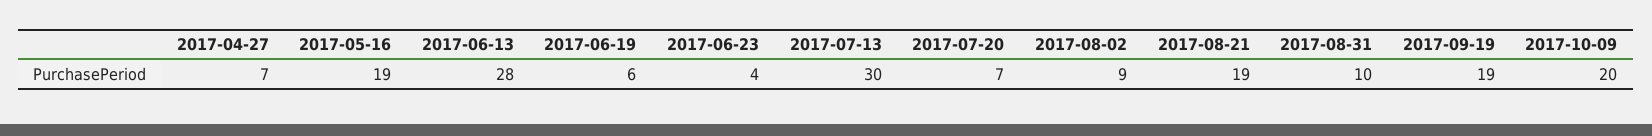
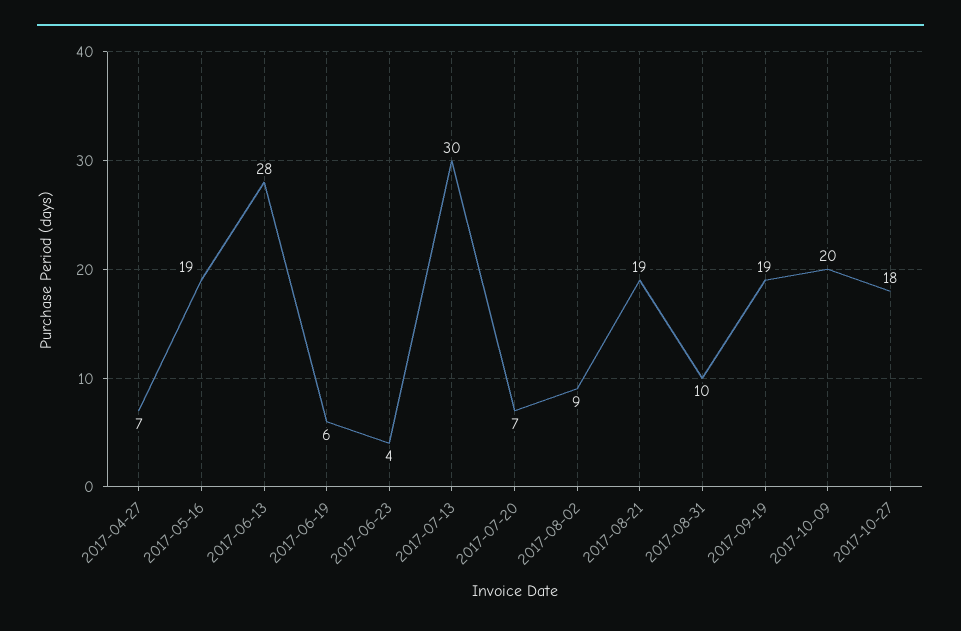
2017-10-27: none -> 18

